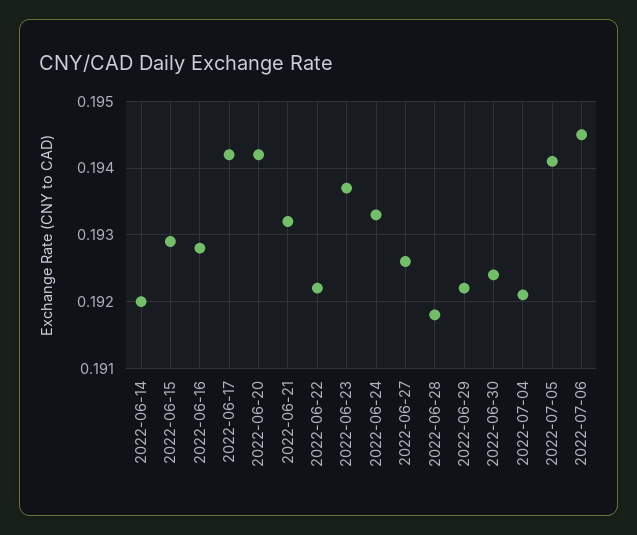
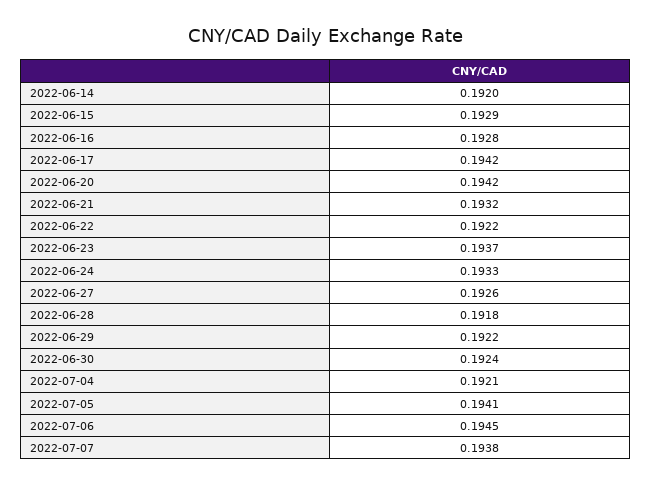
2022-07-07: none -> 0.1938

